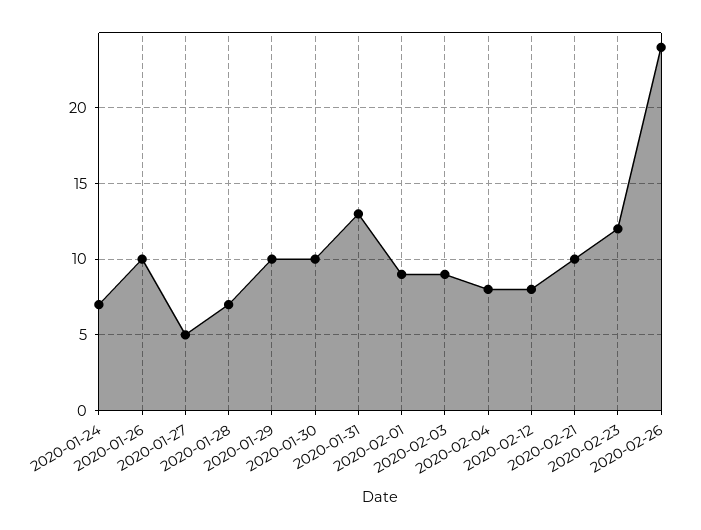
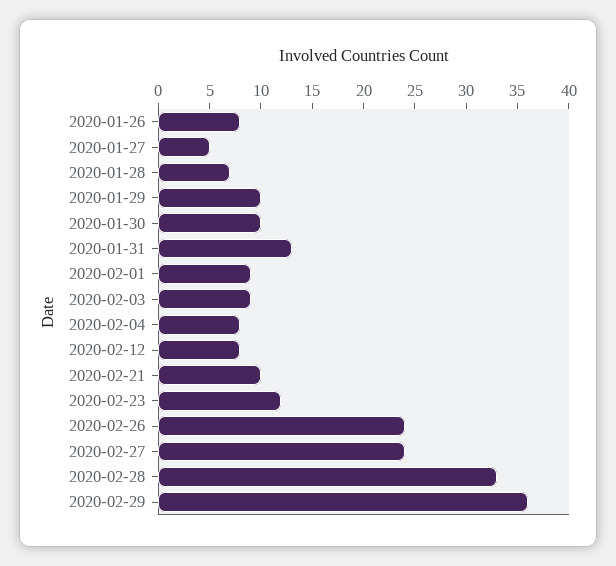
2020-01-24: 7 -> none
2020-01-26: 10 -> 8
2020-02-27: none -> 24
2020-02-28: none -> 33
2020-02-29: none -> 36

